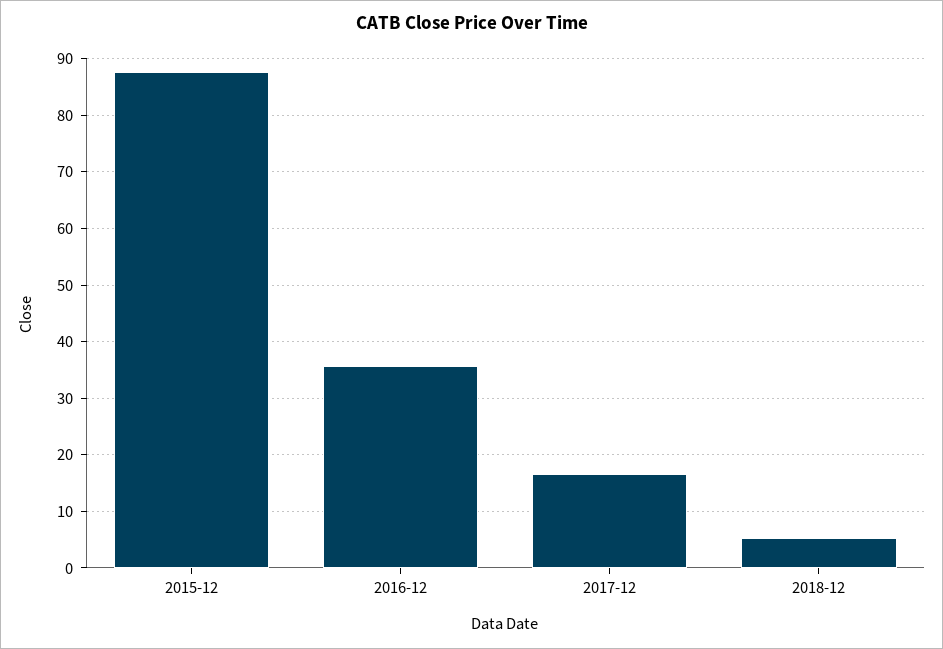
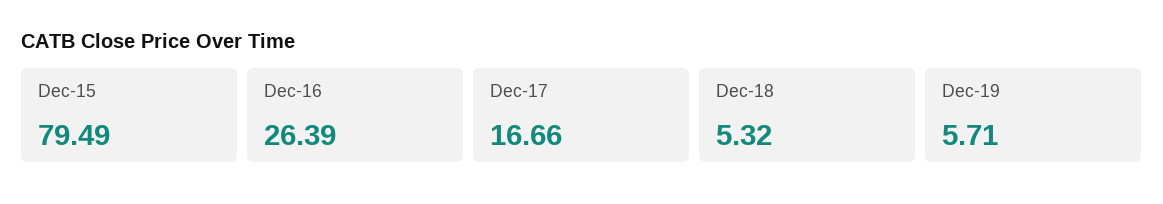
2015-12: 88 -> 79.49
2016-12: 36 -> 26.39
Dec-19: none -> 5.71

